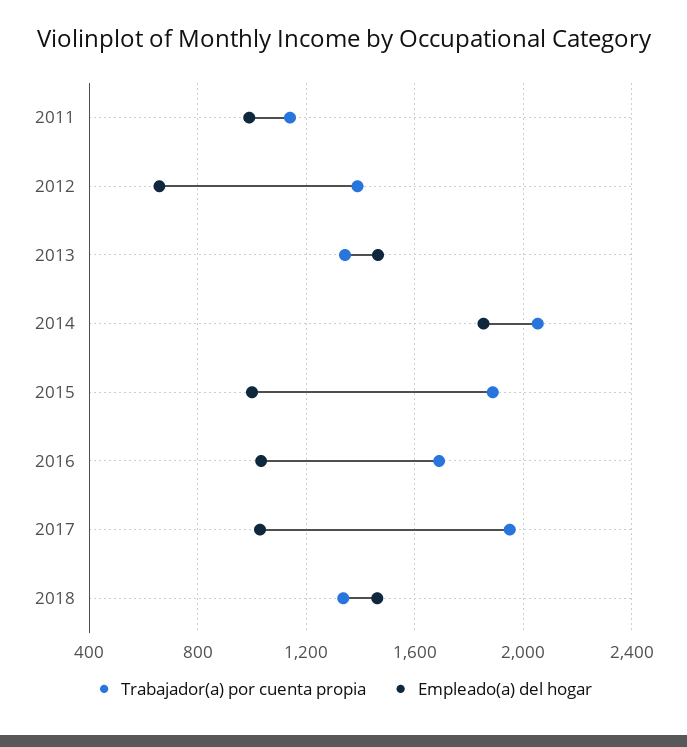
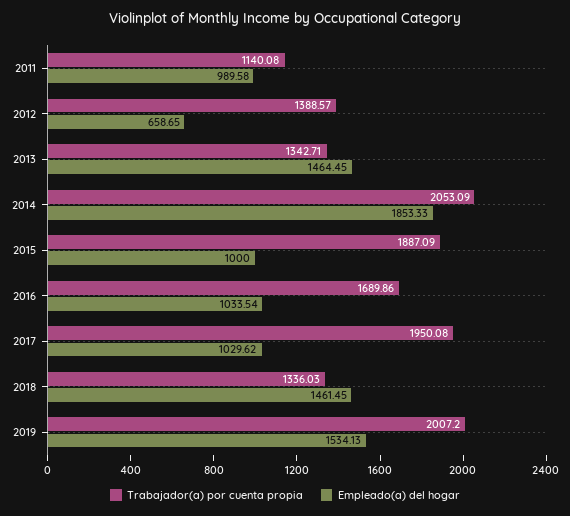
Trabajador(a) por cuenta propia, 2019: none -> 2007.2
Empleado(a) del hogar, 2019: none -> 1534.13

